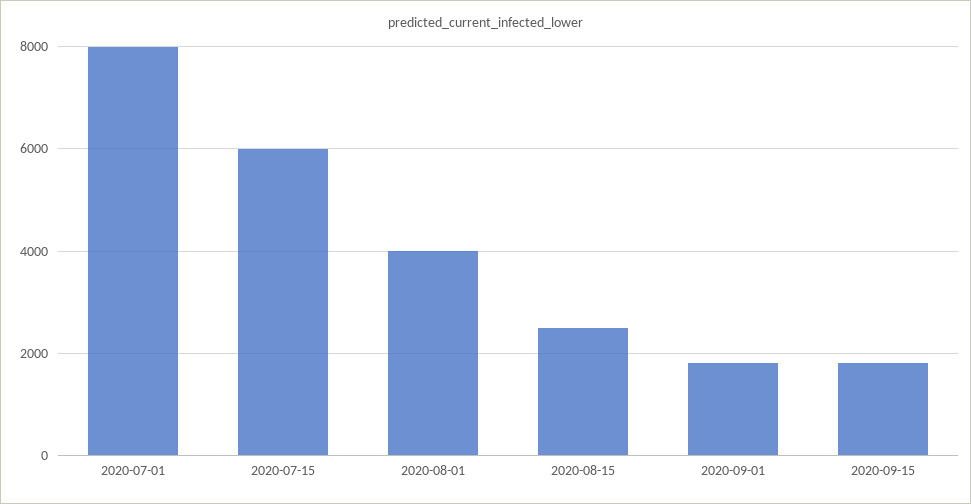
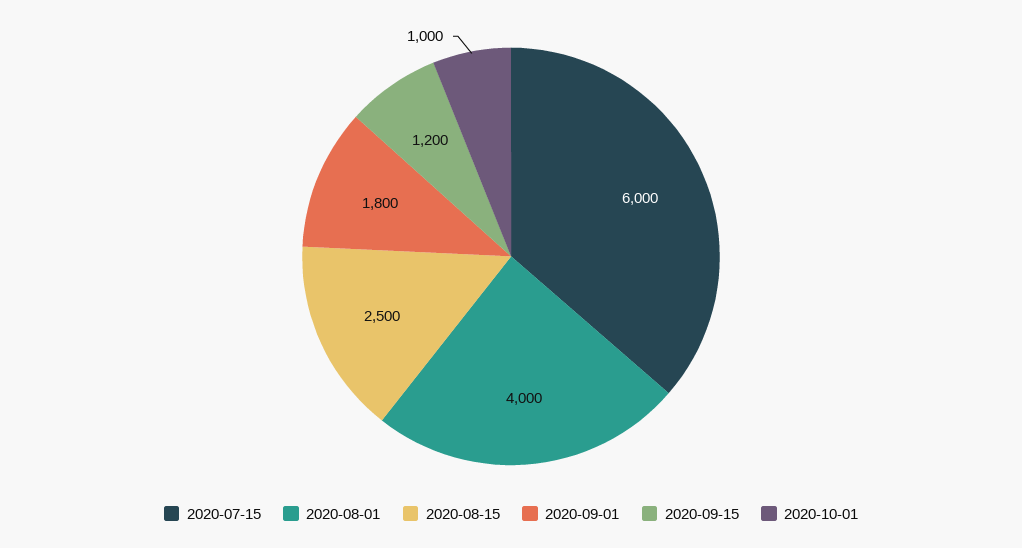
2020-07-01: 8000 -> none
2020-09-15: 1800 -> 1200
2020-10-01: none -> 1000

